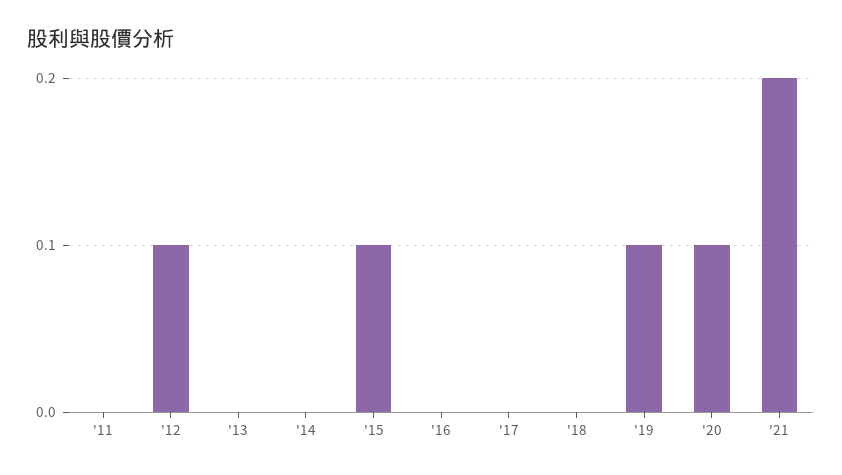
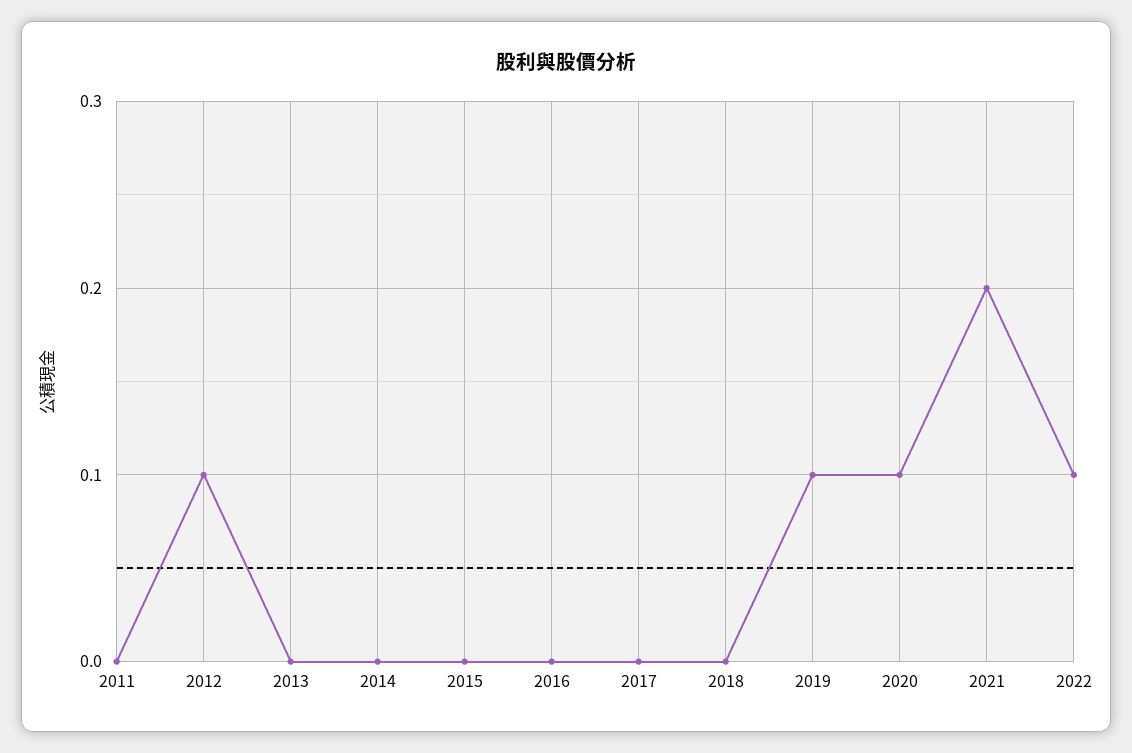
'15: 0.1 -> 0
2022: none -> 0.1

